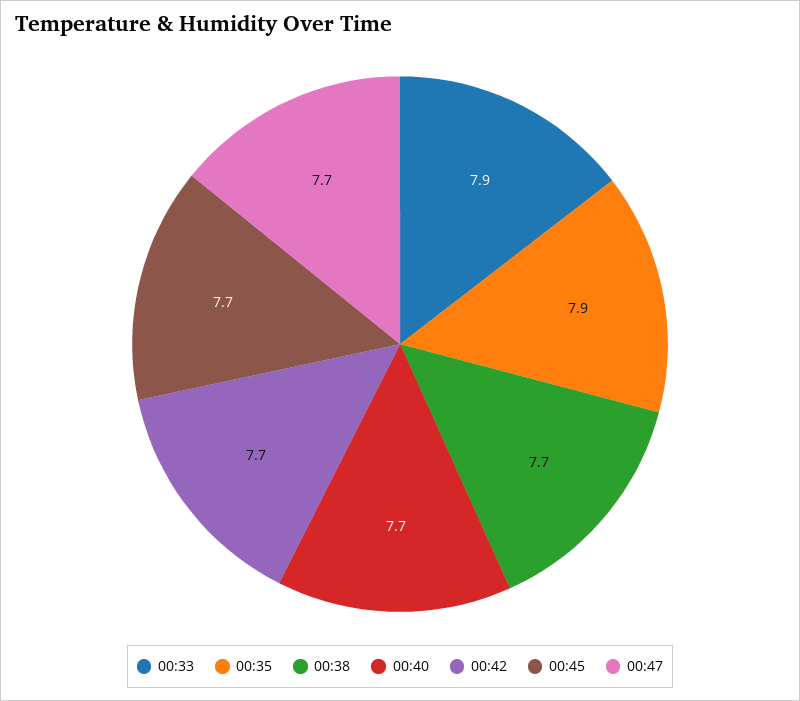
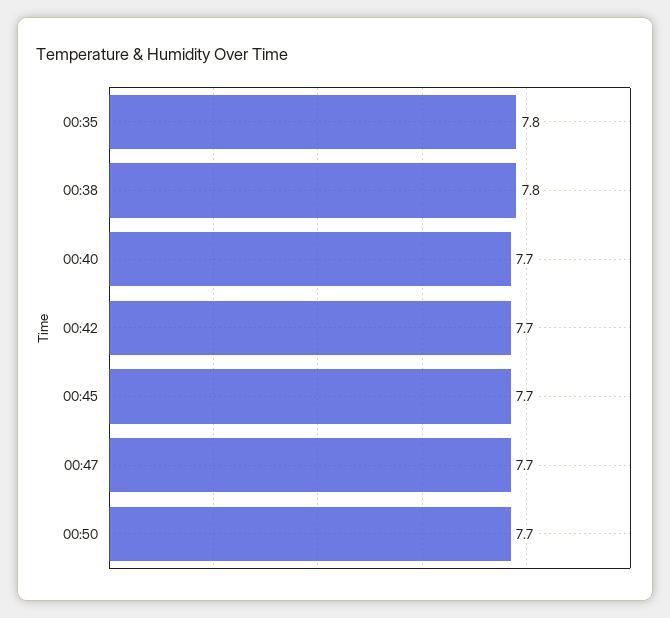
00:33: 7.9 -> none
00:35: 7.9 -> 7.8
00:38: 7.7 -> 7.8
00:50: none -> 7.7

